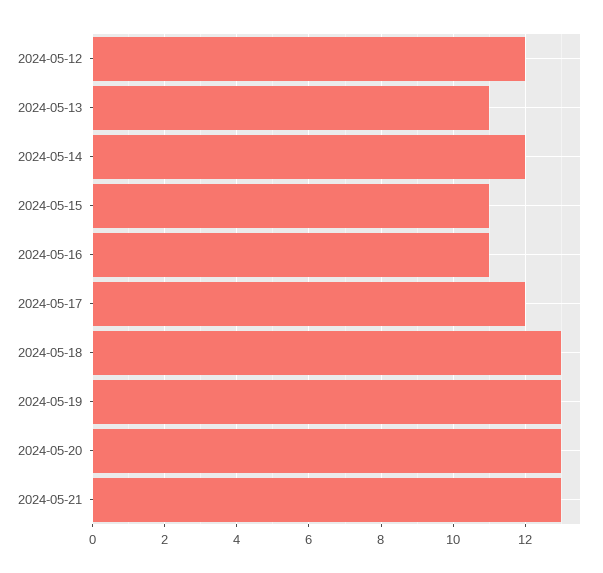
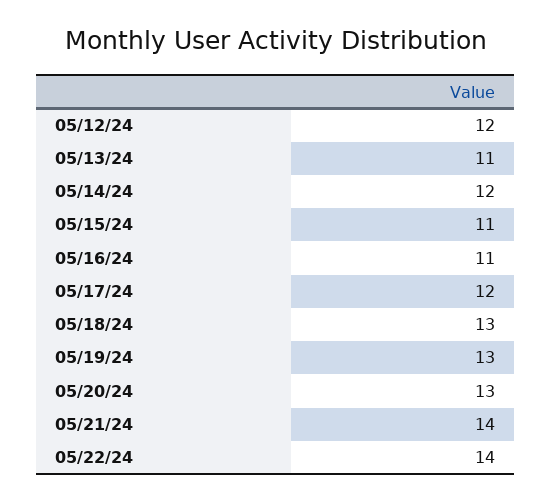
2024-05-21: 13 -> 14
05/22/24: none -> 14

